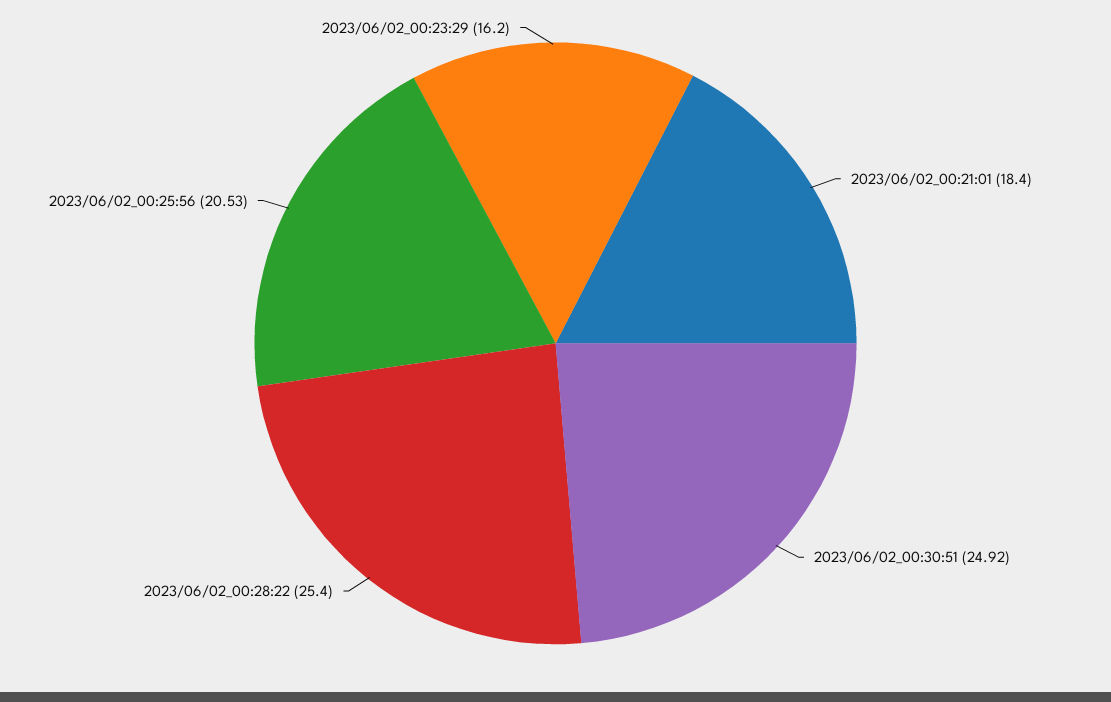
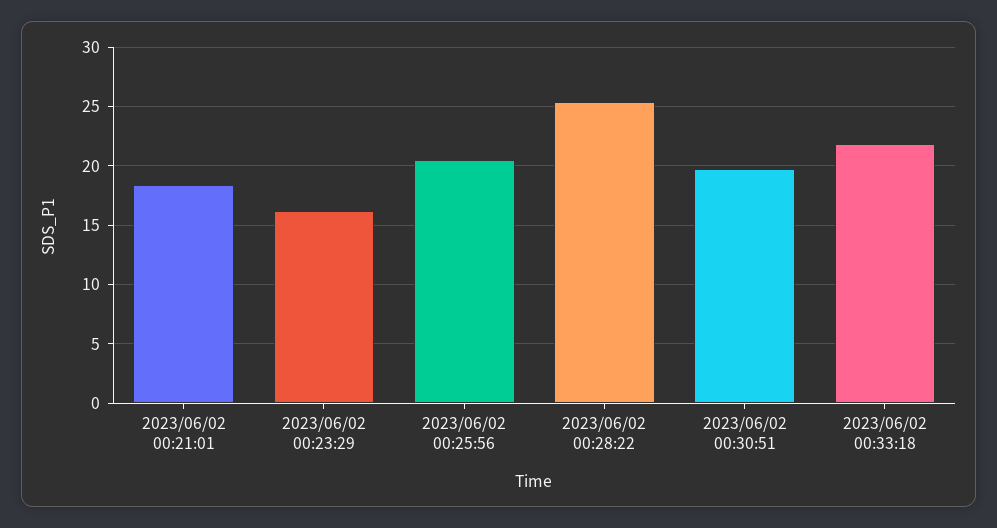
2023/06/02_00:30:51: 24.92 -> 20
2023/06/02 00:33:18: none -> 22

